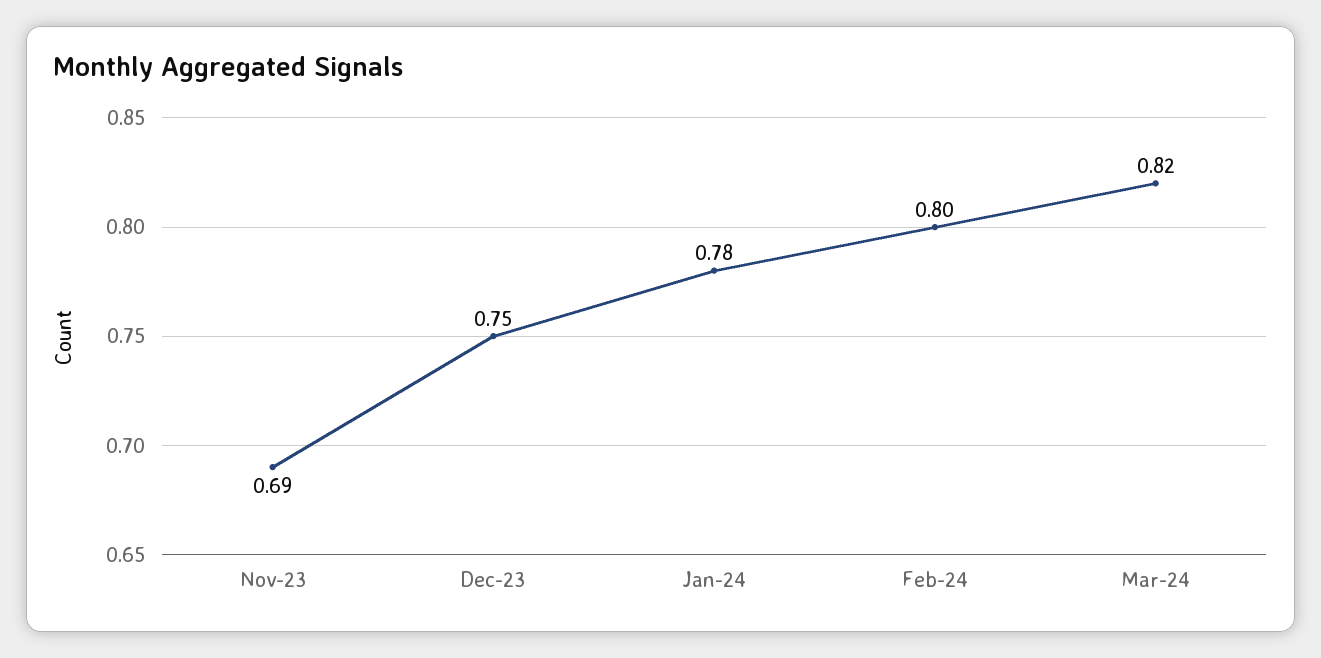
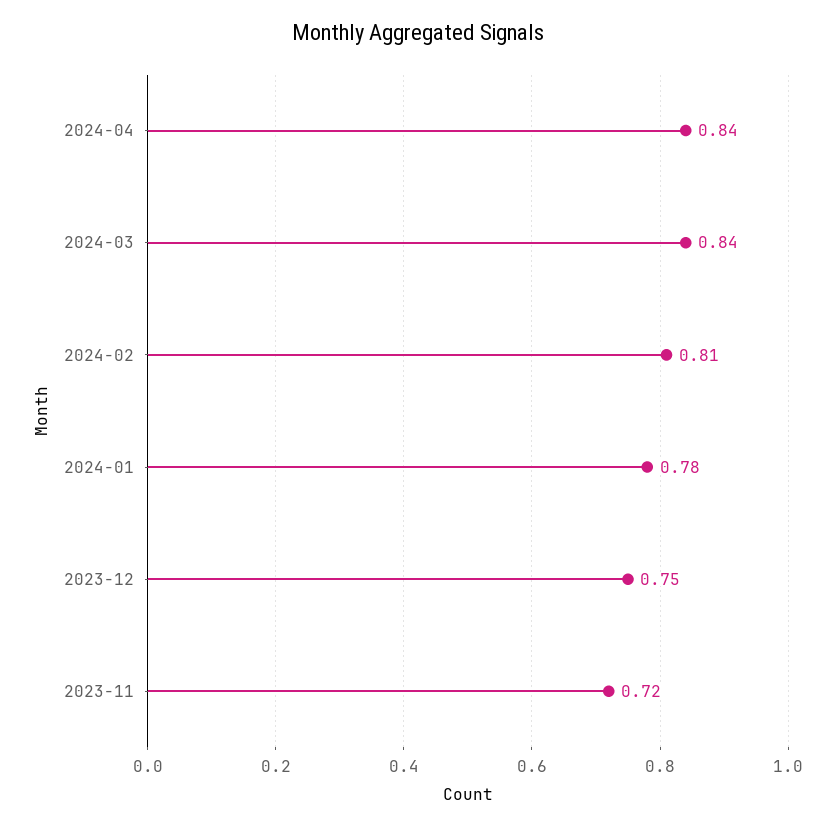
Nov-23: 0.69 -> 0.72
Feb-24: 0.8 -> 0.81
Mar-24: 0.82 -> 0.84
2024-04: none -> 0.84

